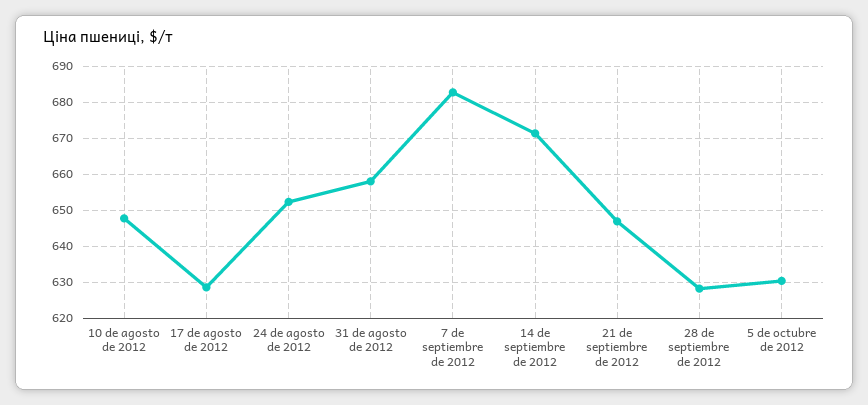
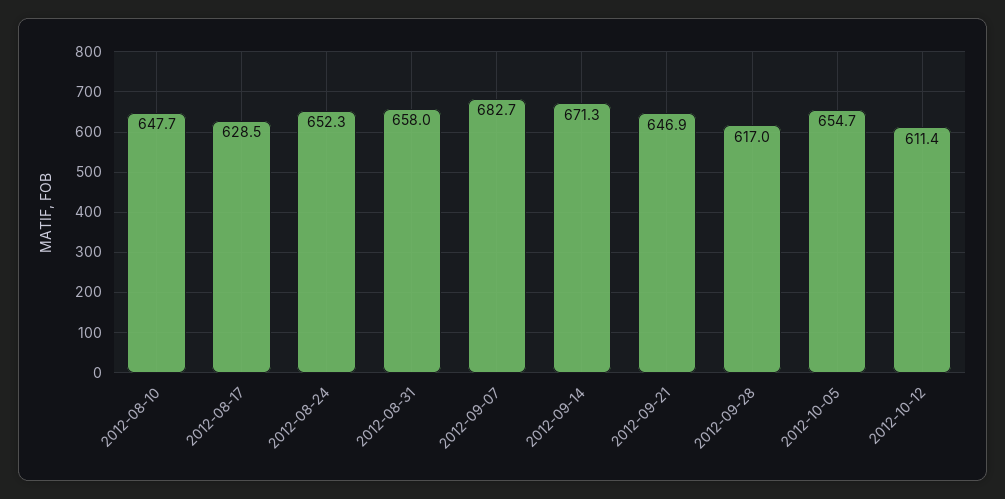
28 de septiembre de 2012: 628 -> 617
5 de octubre de 2012: 630 -> 654.7
2012-10-12: none -> 611.4

